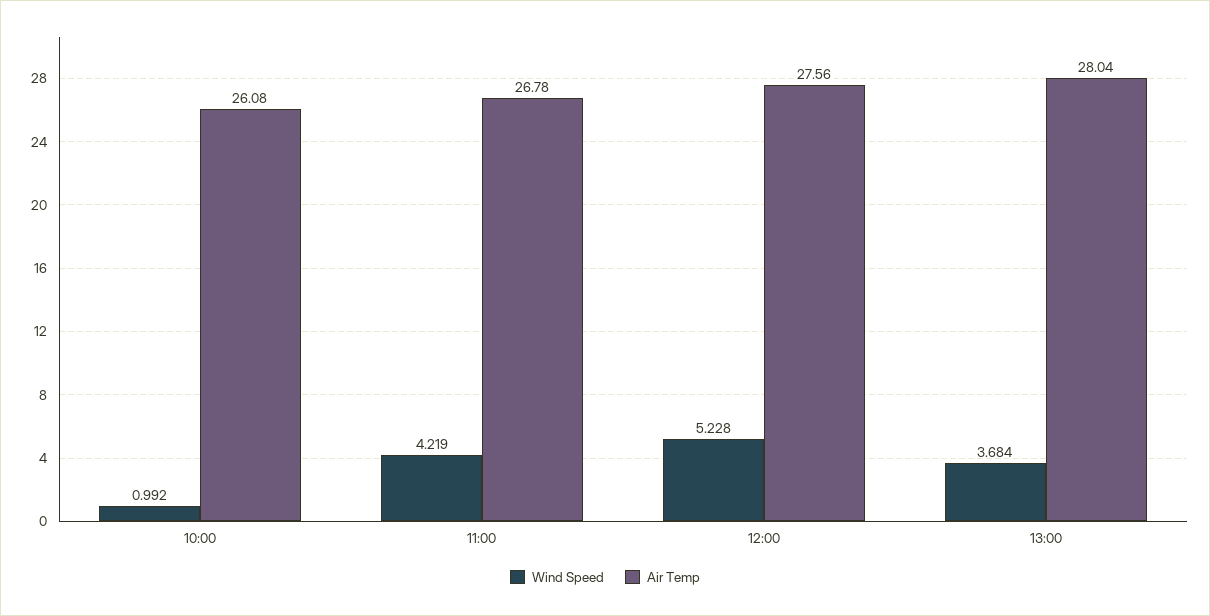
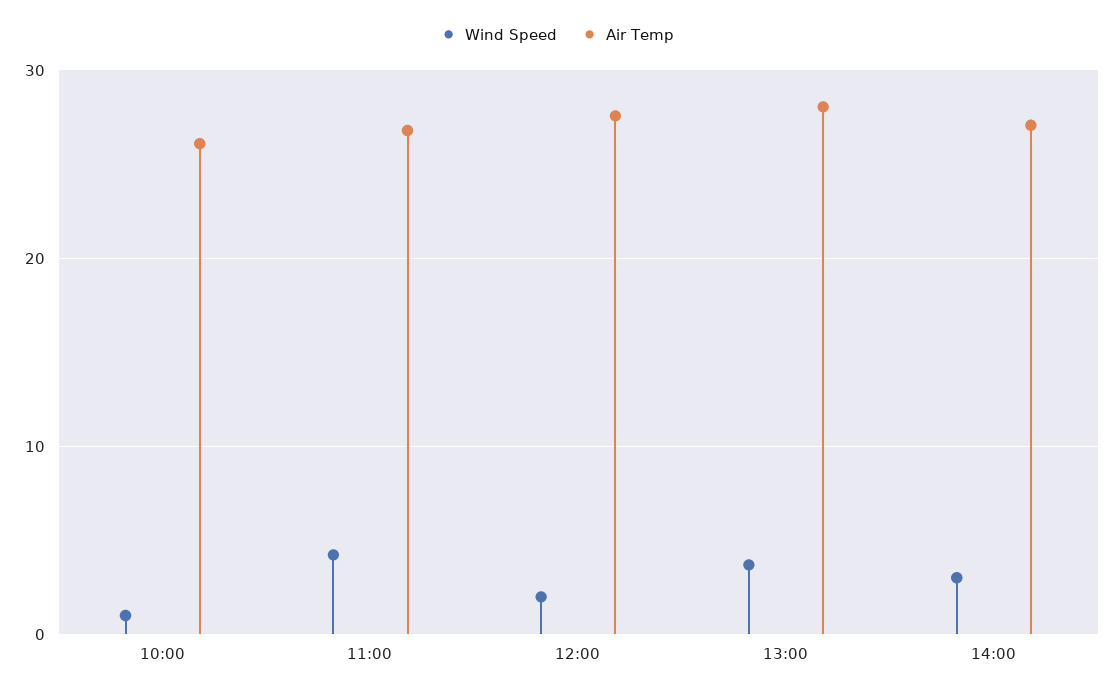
Wind Speed, 12:00: 5.228 -> 2
Wind Speed, 14:00: none -> 3
Air Temp, 14:00: none -> 27

